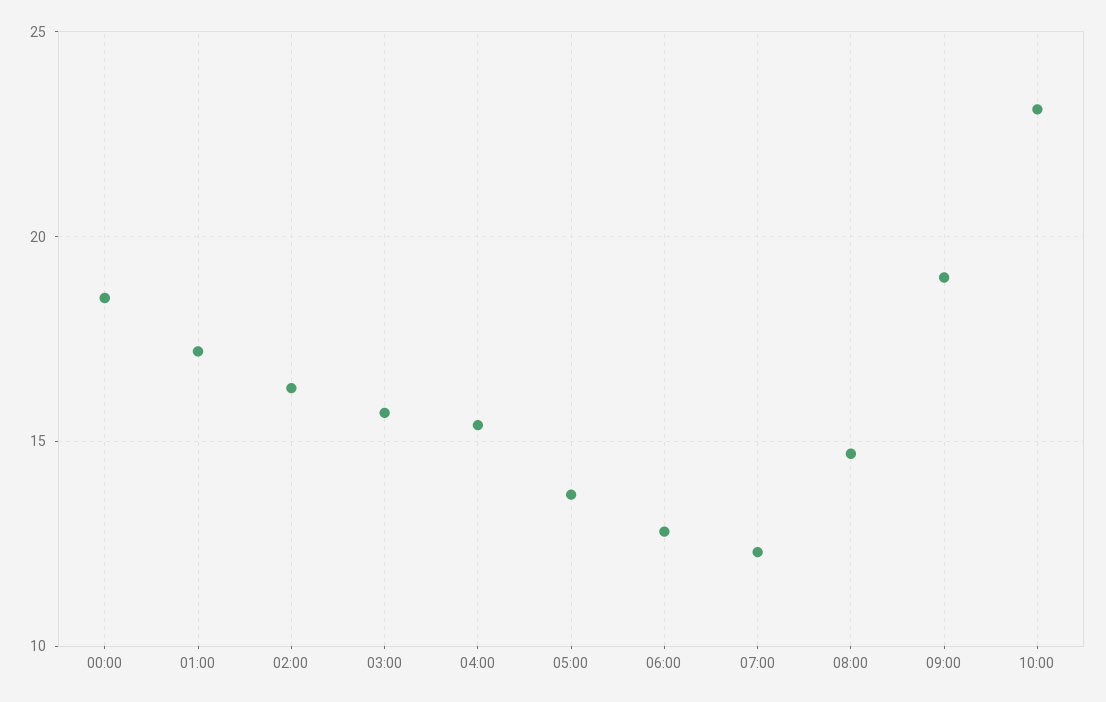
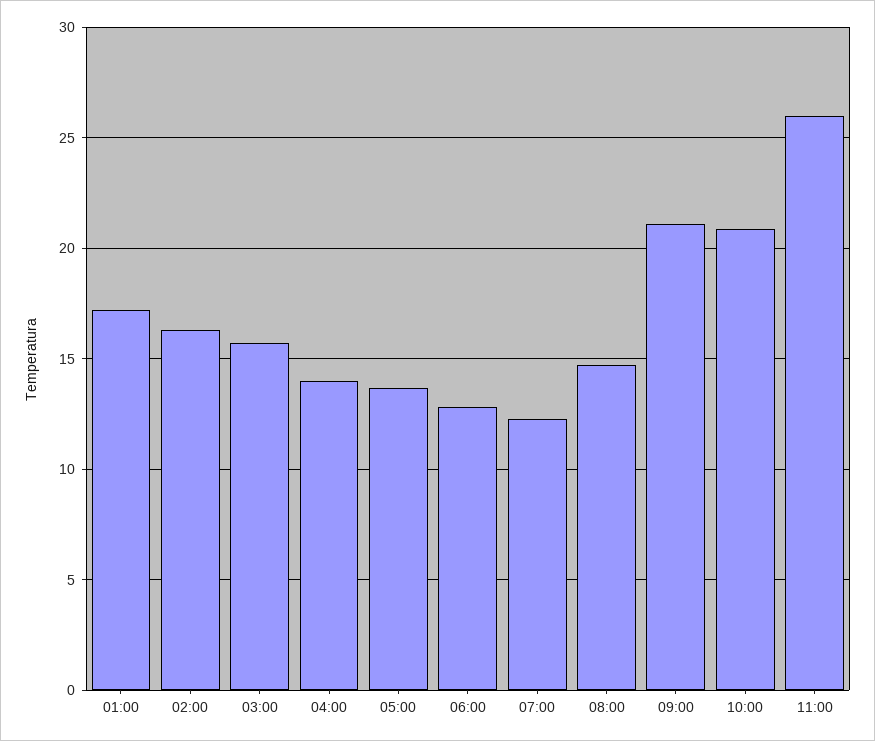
00:00: 18.5 -> none
04:00: 15.5 -> 14
09:00: 19 -> 21
10:00: 23 -> 21
11:00: none -> 26

